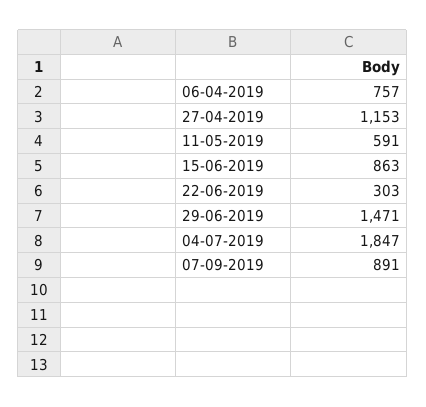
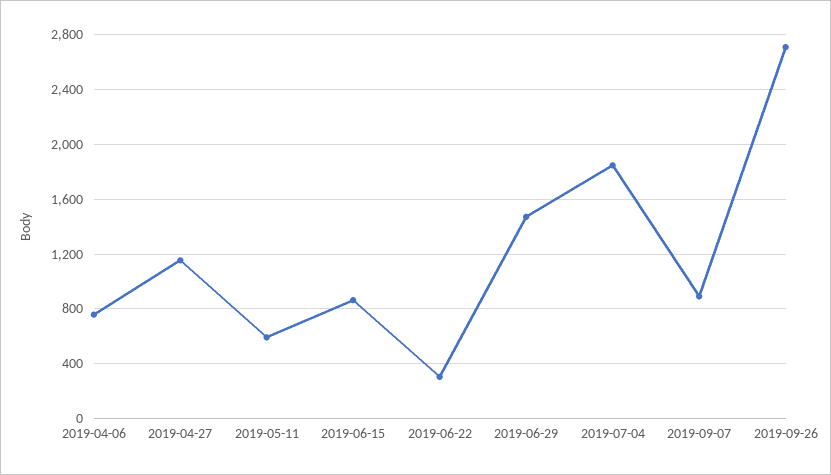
2019-09-26: none -> 2700

